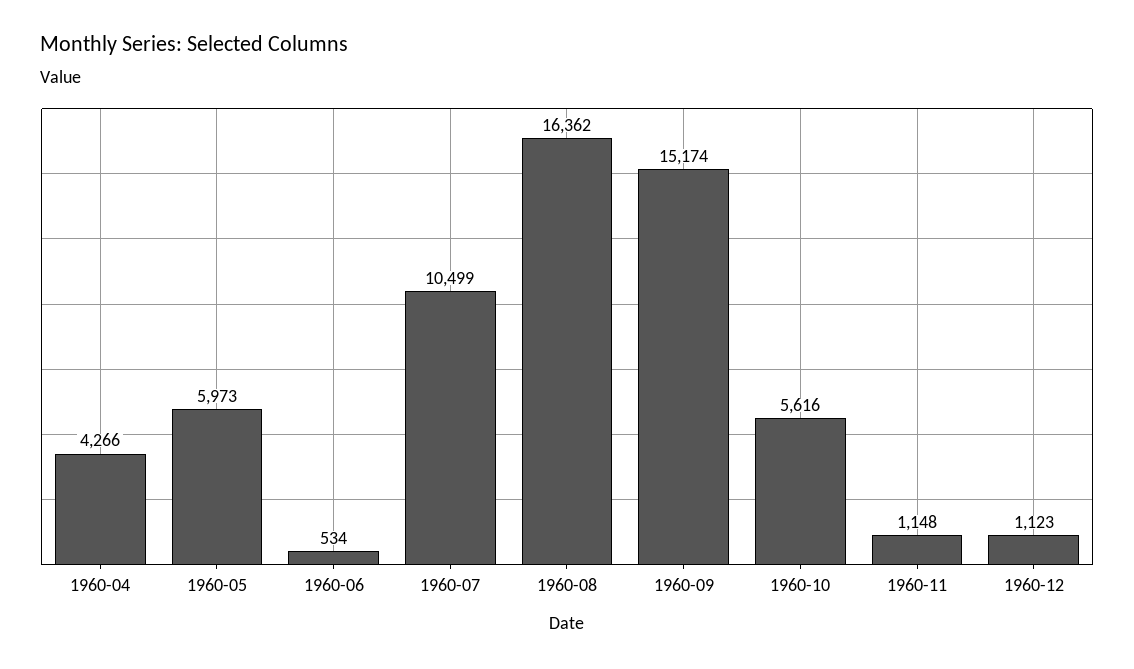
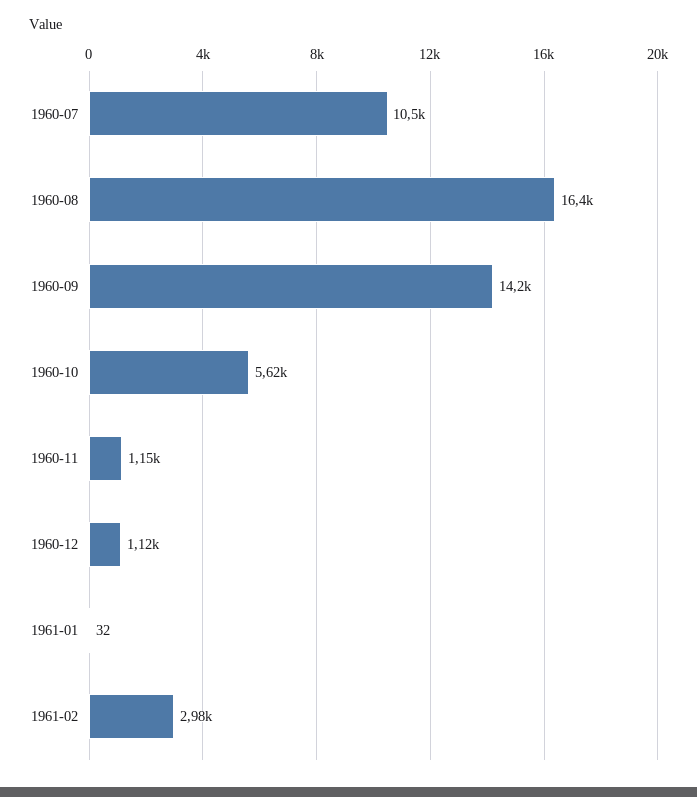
1960-04: 4266 -> none
1960-05: 5973 -> none
1960-06: 534 -> none
1960-09: 15174 -> 14200
1961-01: none -> 32
1961-02: none -> 2980

